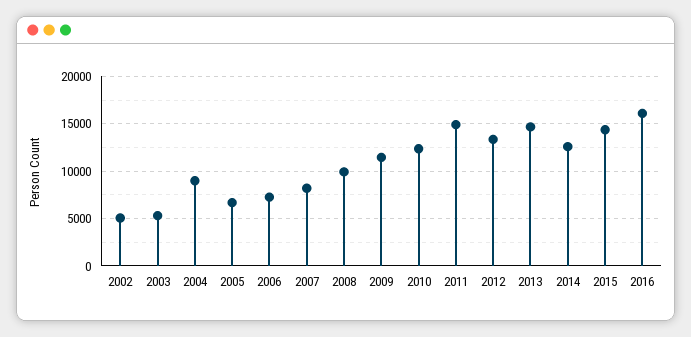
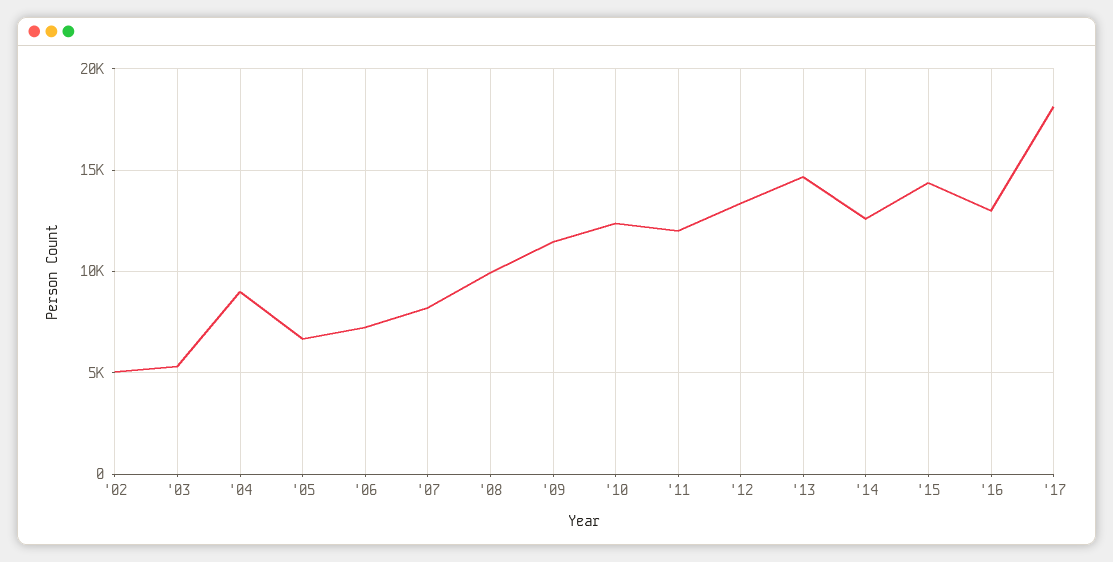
2011: 15000 -> 12000
2016: 16000 -> 13000
'17: none -> 18000

